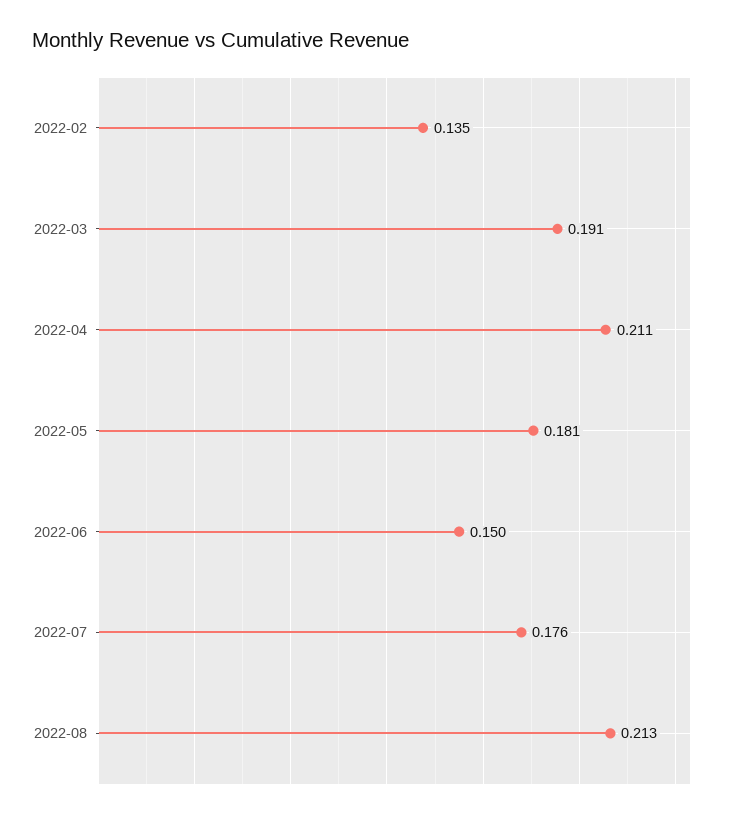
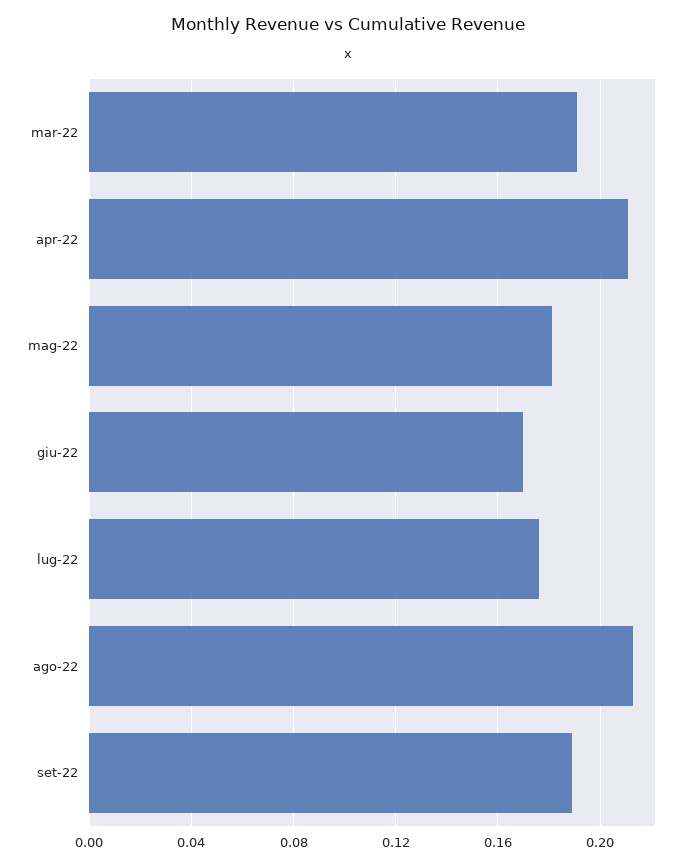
2022-02: 0.135 -> none
2022-06: 0.15 -> 0.17
set-22: none -> 0.19

